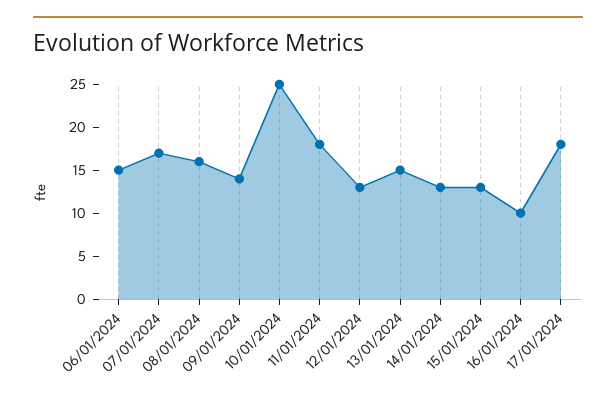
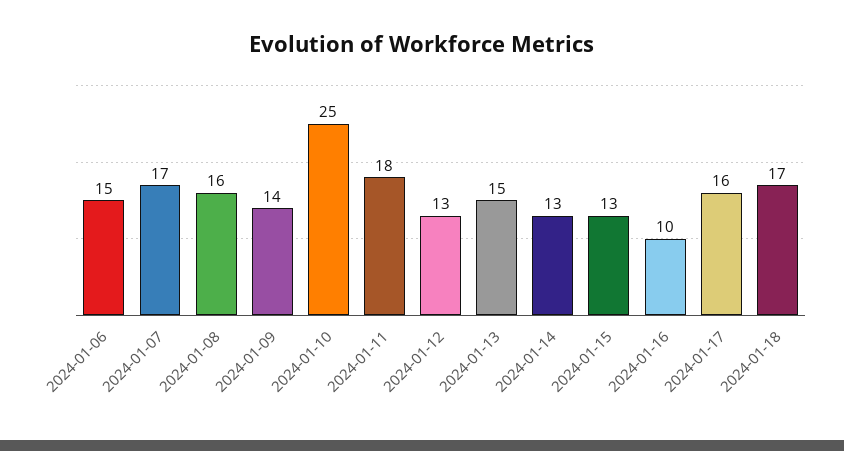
17/01/2024: 18 -> 16
2024-01-18: none -> 17

